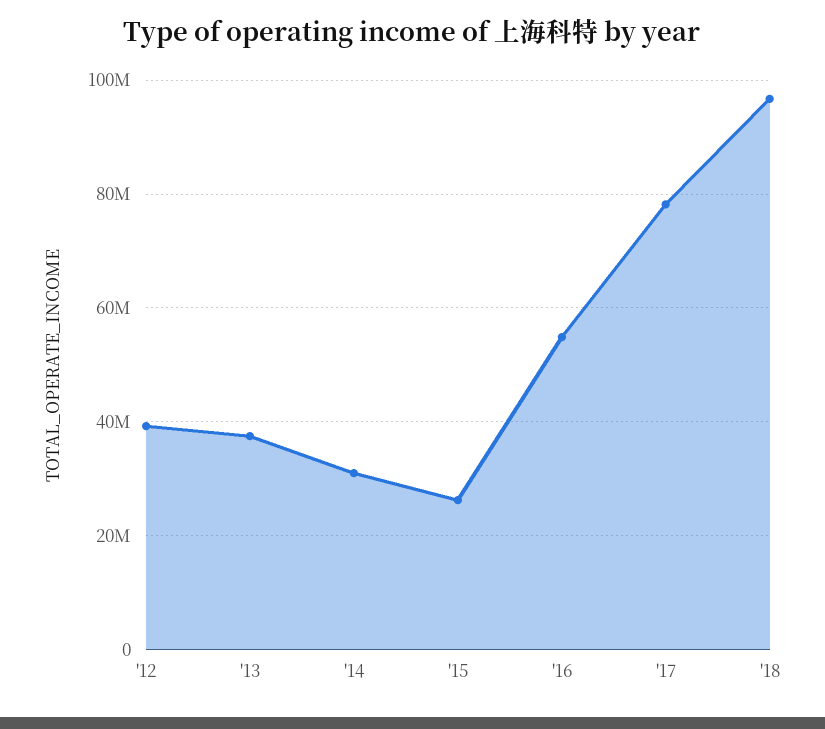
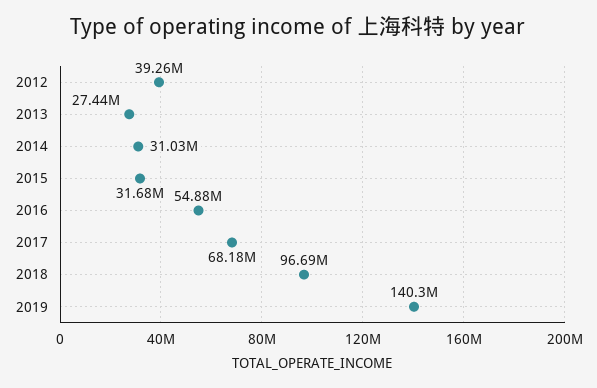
'13: 38000000 -> 27440000
'15: 26000000 -> 31680000
'17: 78000000 -> 68180000
2019: none -> 140300000

